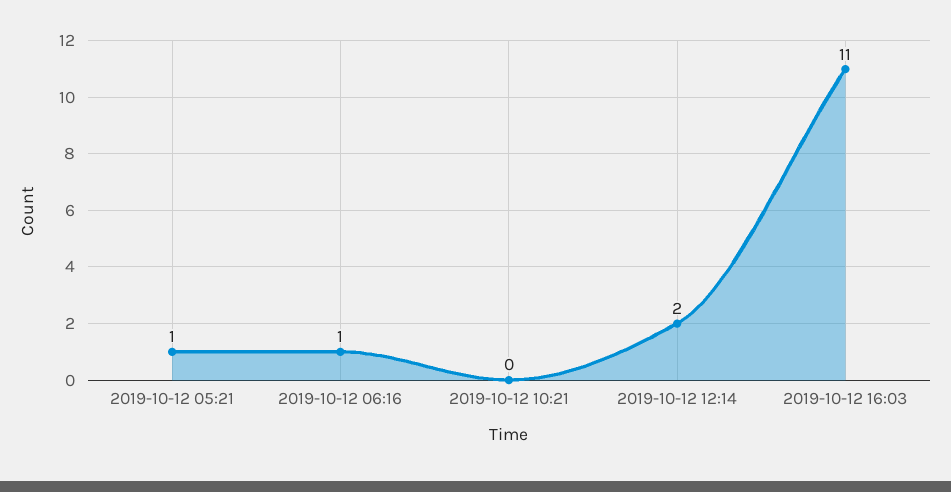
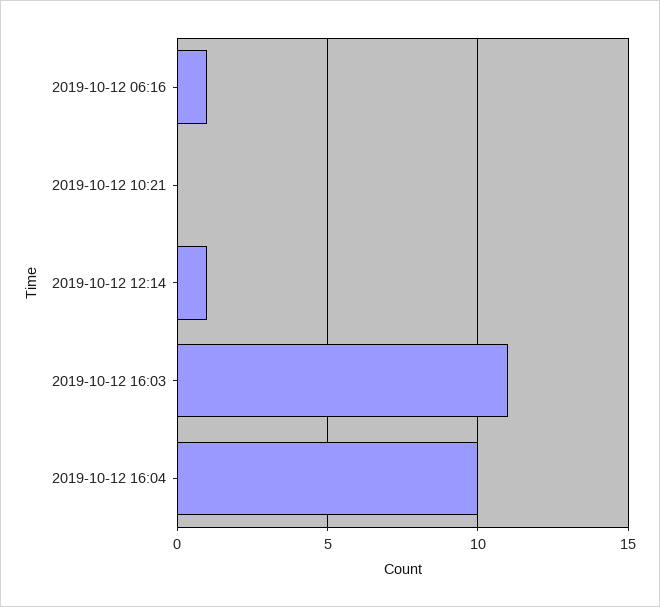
2019-10-12 05:21: 1 -> none
2019-10-12 12:14: 2 -> 1
2019-10-12 16:04: none -> 10

